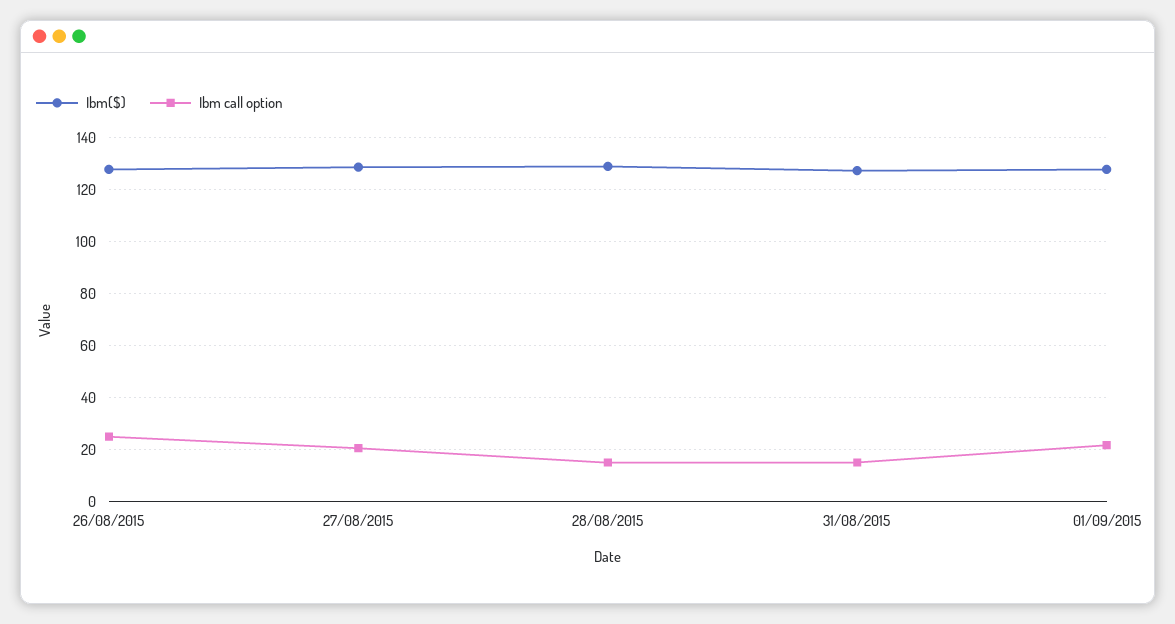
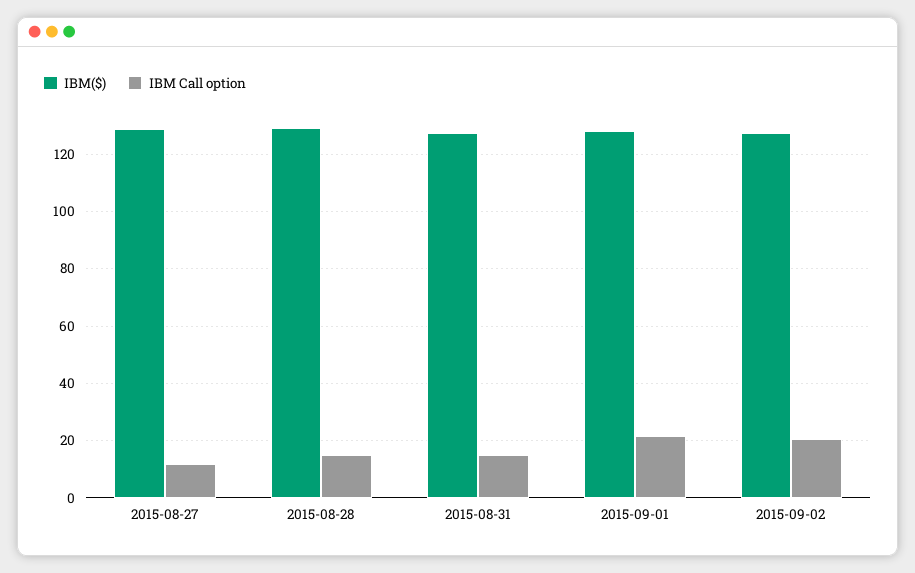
Ibm($), 26/08/2015: 127.5 -> none
Ibm call option, 26/08/2015: 25 -> none
Ibm call option, 27/08/2015: 20 -> 12.5
Ibm($), 2015-09-02: none -> 127.5
Ibm call option, 2015-09-02: none -> 20

